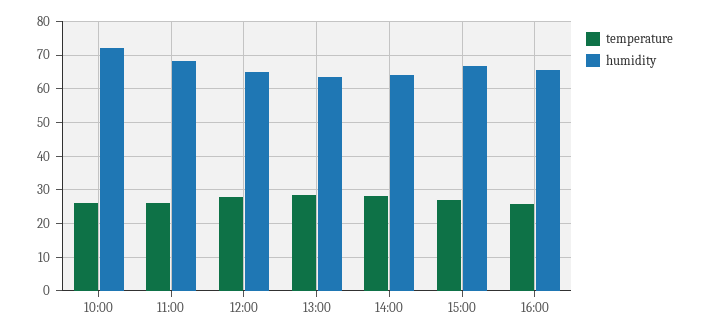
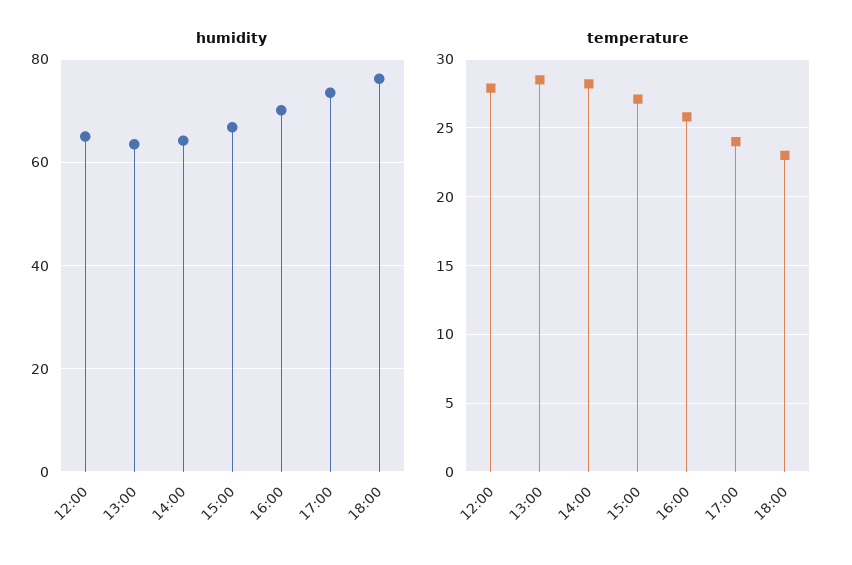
temperature, 10:00: 26 -> none
humidity, 10:00: 72 -> none
temperature, 11:00: 26 -> none
humidity, 11:00: 68 -> none
humidity, 16:00: 66 -> 70
humidity, 17:00: none -> 74
humidity, 18:00: none -> 76
temperature, 17:00: none -> 24
temperature, 18:00: none -> 23

